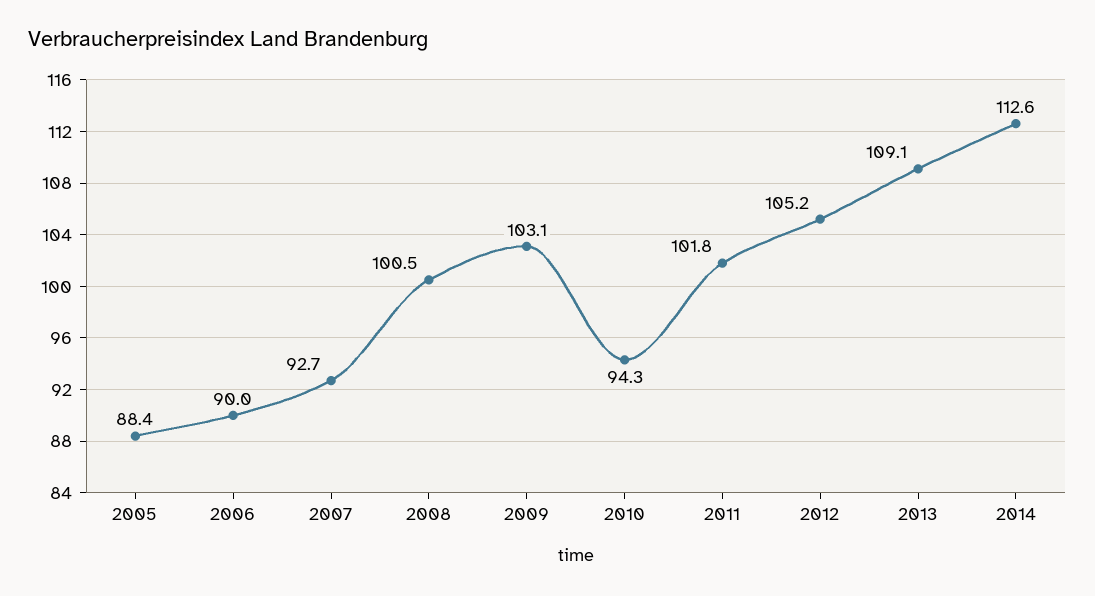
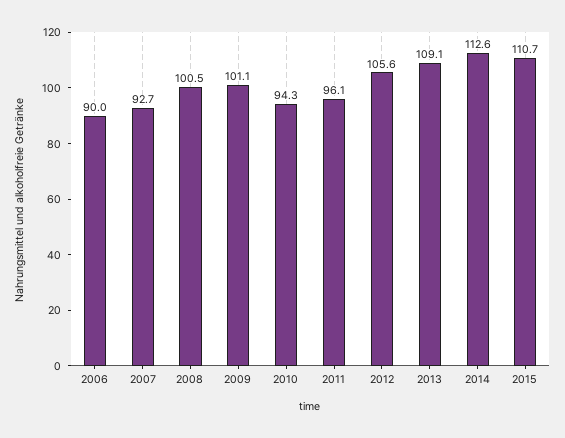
2005: 88.4 -> none
2009: 103.1 -> 101.1
2011: 101.8 -> 96.1
2012: 105.2 -> 105.6
2015: none -> 110.7

